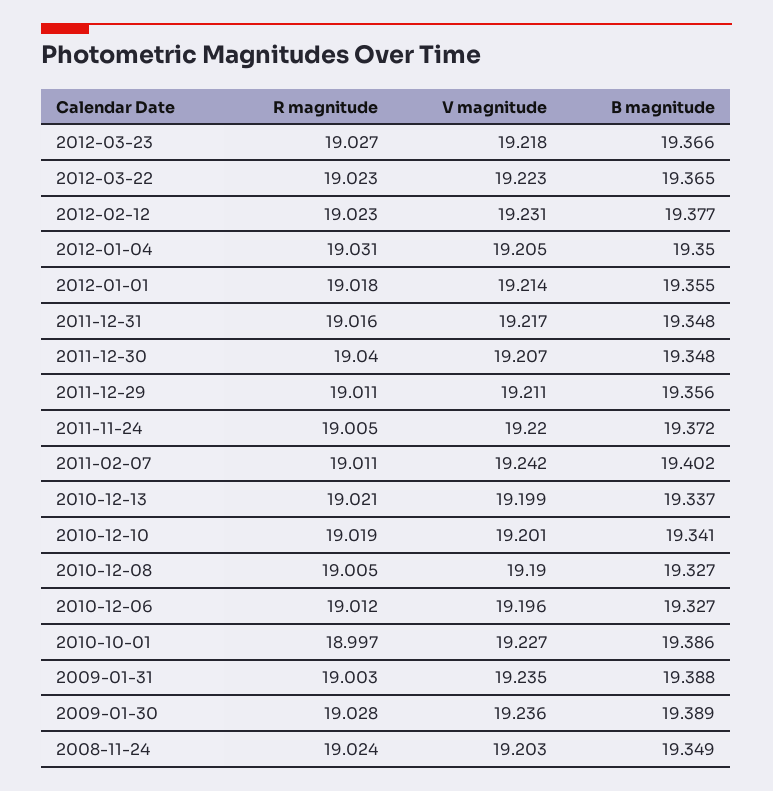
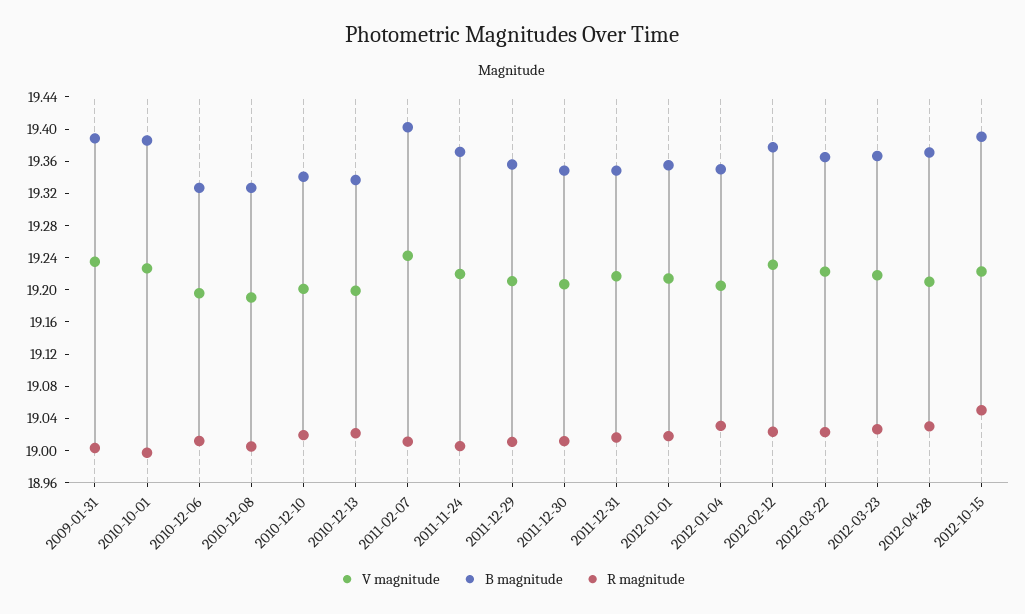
R magnitude, 2011-12-30: 19.04 -> 19.01
R magnitude, 2009-01-30: 19.028 -> none
V magnitude, 2009-01-30: 19.236 -> none
B magnitude, 2009-01-30: 19.389 -> none
R magnitude, 2008-11-24: 19.024 -> none
V magnitude, 2008-11-24: 19.203 -> none
B magnitude, 2008-11-24: 19.349 -> none
V magnitude, 2012-04-28: none -> 19.21
B magnitude, 2012-04-28: none -> 19.37
R magnitude, 2012-04-28: none -> 19.03
V magnitude, 2012-10-15: none -> 19.22
B magnitude, 2012-10-15: none -> 19.39
R magnitude, 2012-10-15: none -> 19.05

